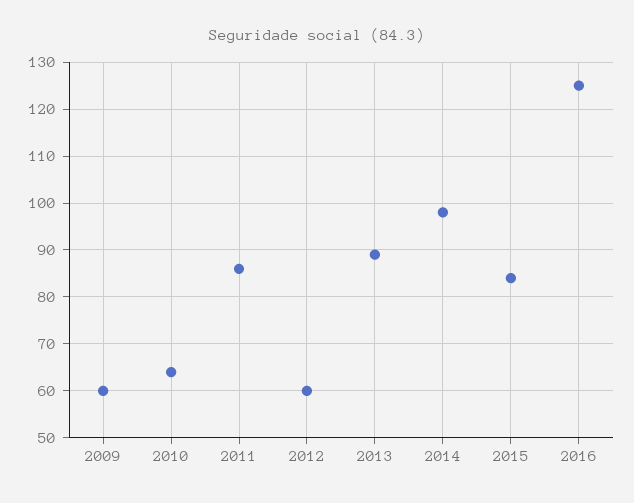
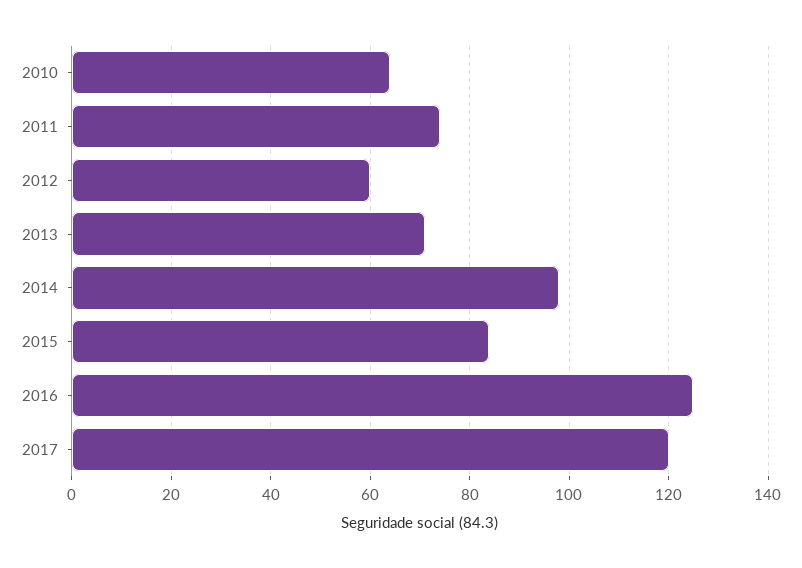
2009: 60 -> none
2011: 85 -> 75
2013: 90 -> 70
2017: none -> 120

